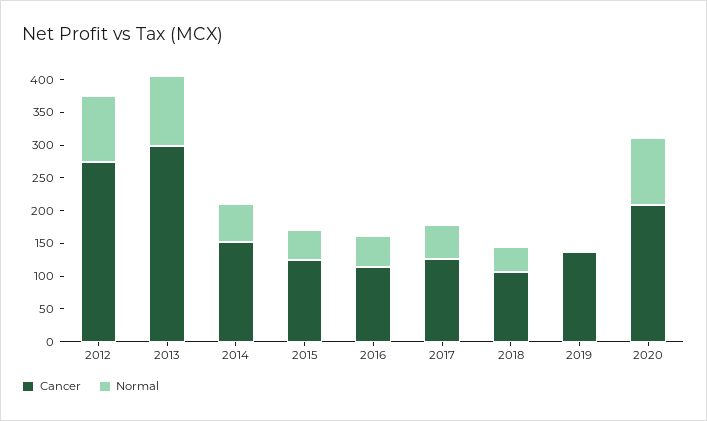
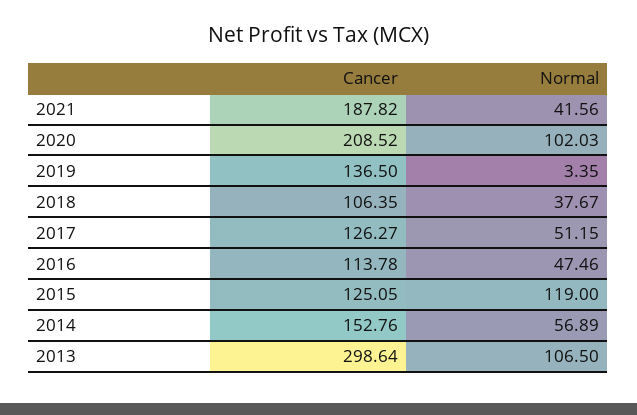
Cancer, 2012: 275 -> none
Normal, 2012: 100 -> none
Normal, 2015: 50 -> 119
Cancer, 2021: none -> 187.82
Normal, 2021: none -> 41.56

